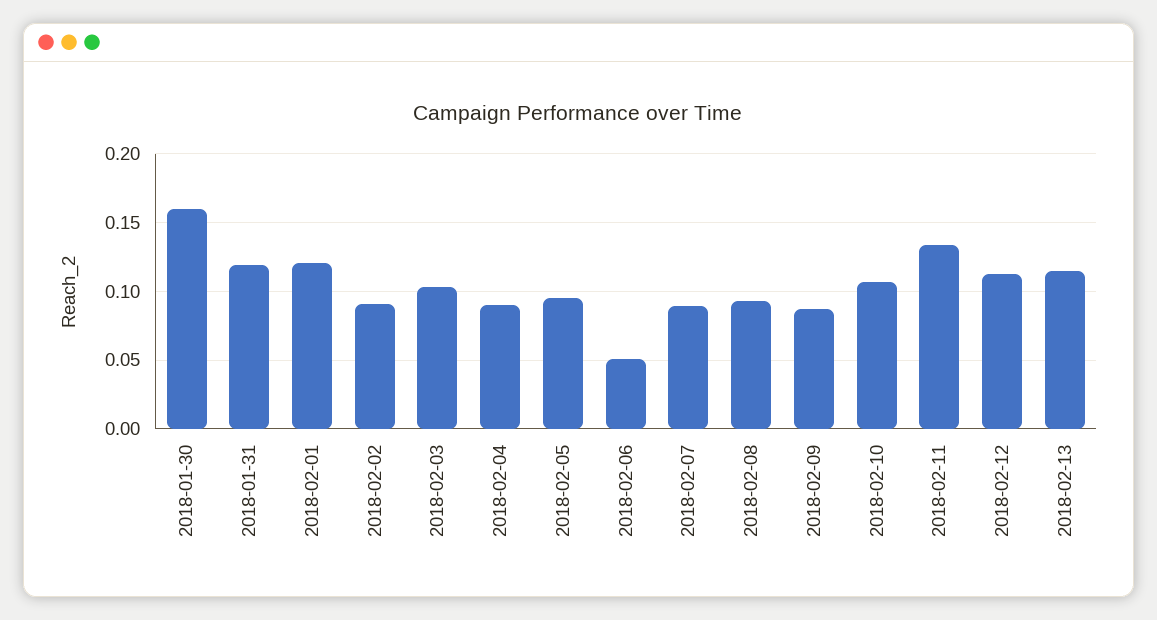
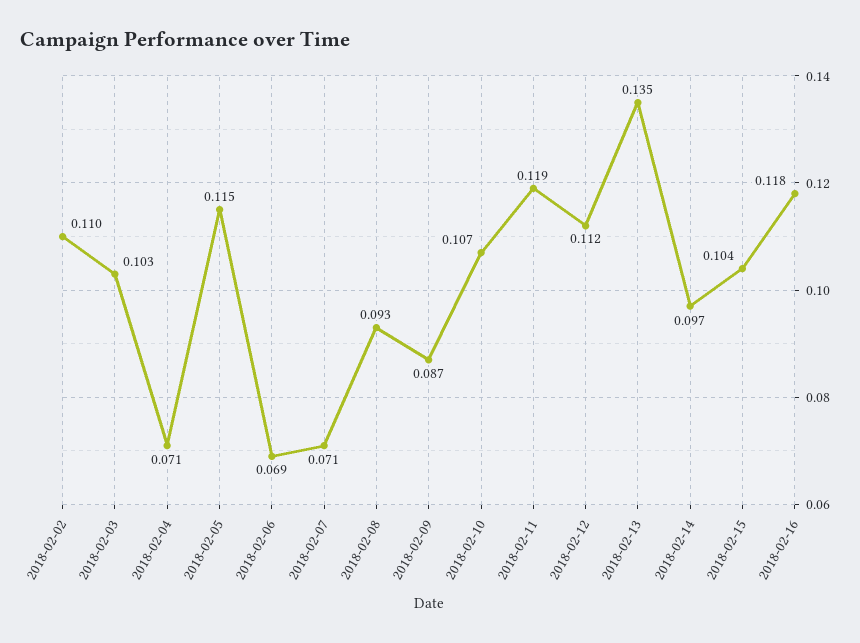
2018-01-30: 0.16 -> none
2018-01-31: 0.12 -> none
2018-02-01: 0.12 -> none
2018-02-02: 0.09 -> 0.11
2018-02-04: 0.09 -> 0.071
2018-02-05: 0.095 -> 0.115
2018-02-06: 0.05 -> 0.069
2018-02-07: 0.09 -> 0.071
2018-02-11: 0.135 -> 0.119
2018-02-13: 0.115 -> 0.135
2018-02-14: none -> 0.097
2018-02-15: none -> 0.104
2018-02-16: none -> 0.118

